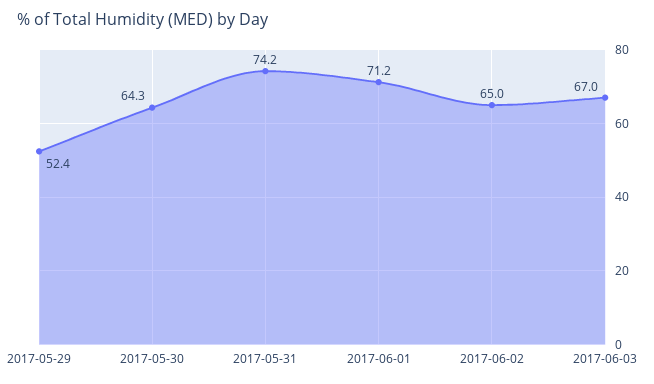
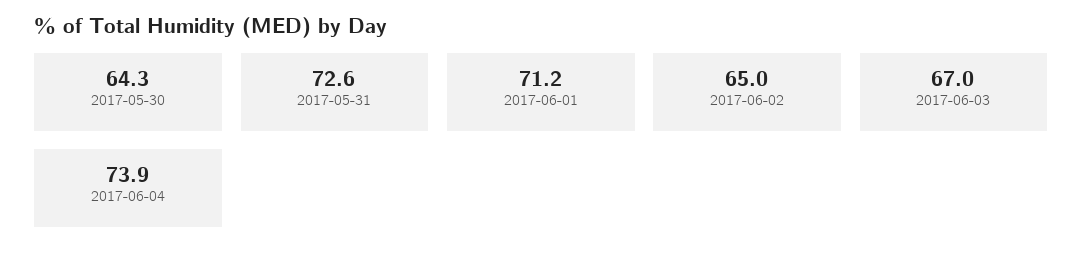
2017-05-29: 52.4 -> none
2017-05-31: 74.2 -> 72.6
2017-06-04: none -> 73.9

